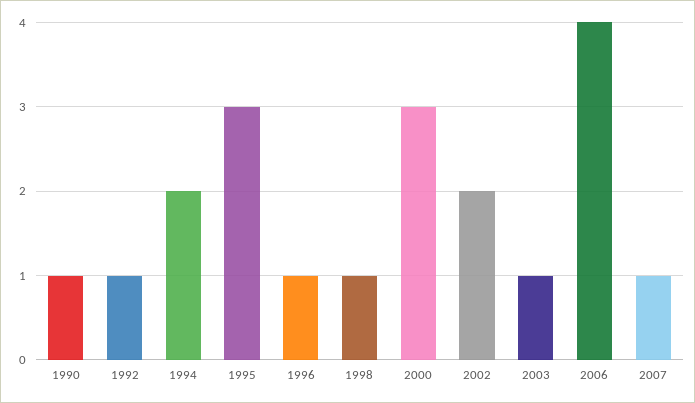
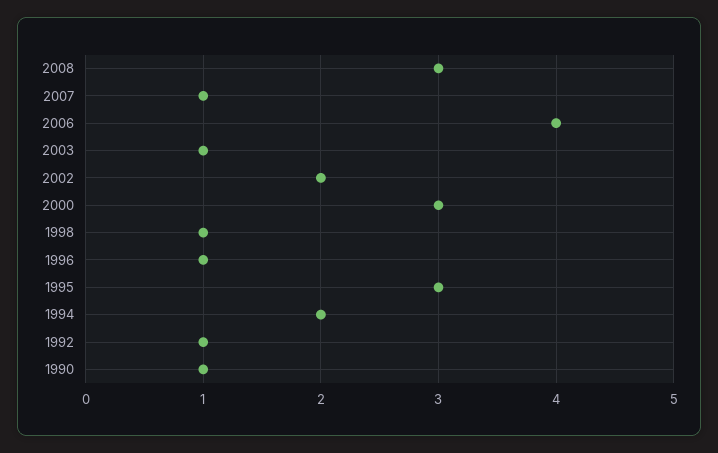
2008: none -> 3

